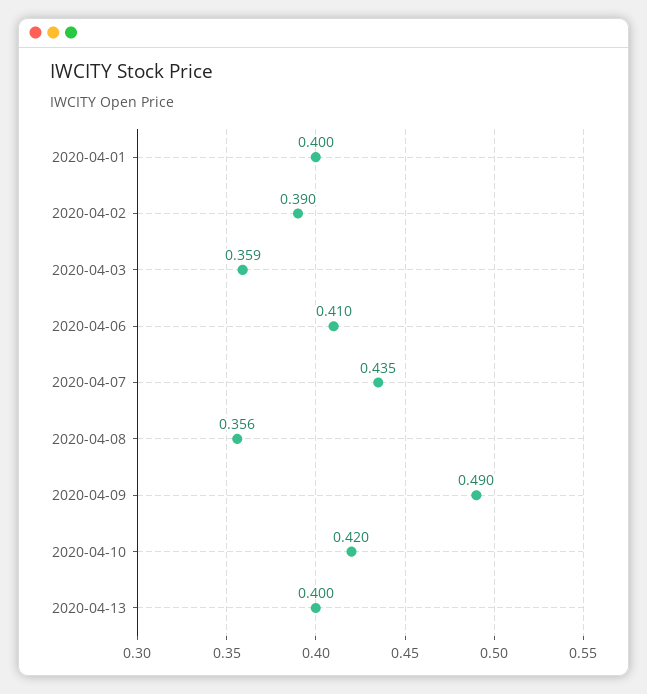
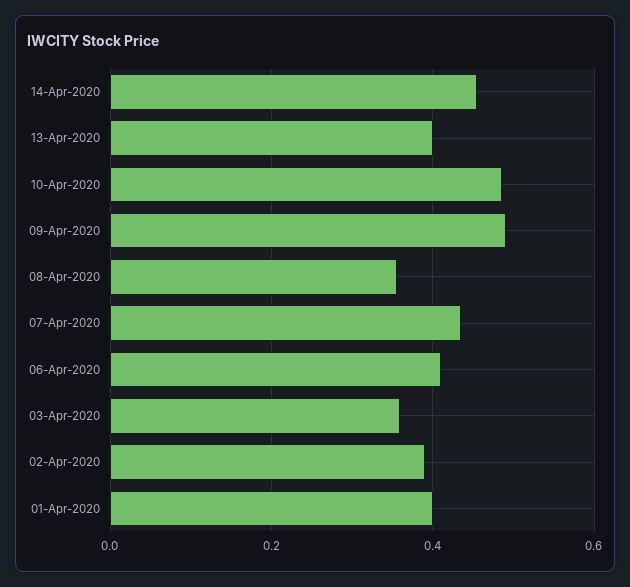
2020-04-10: 0.42 -> 0.48
14-Apr-2020: none -> 0.46

